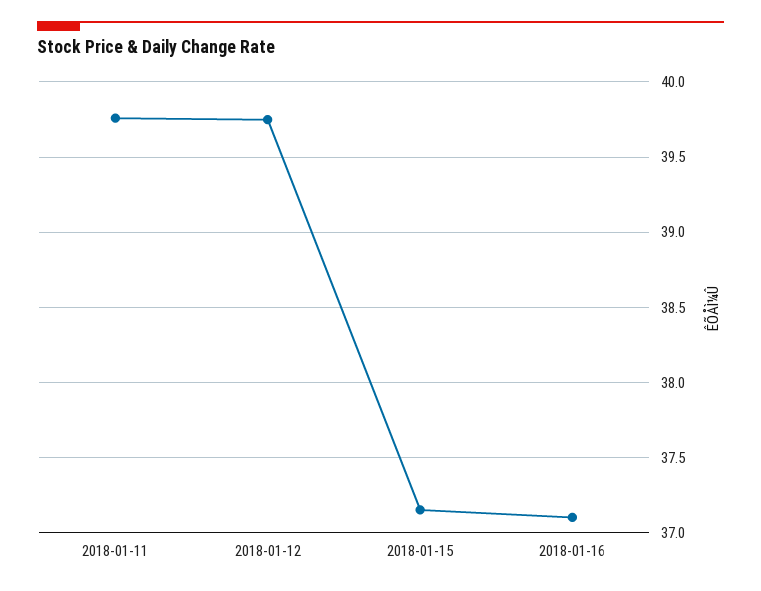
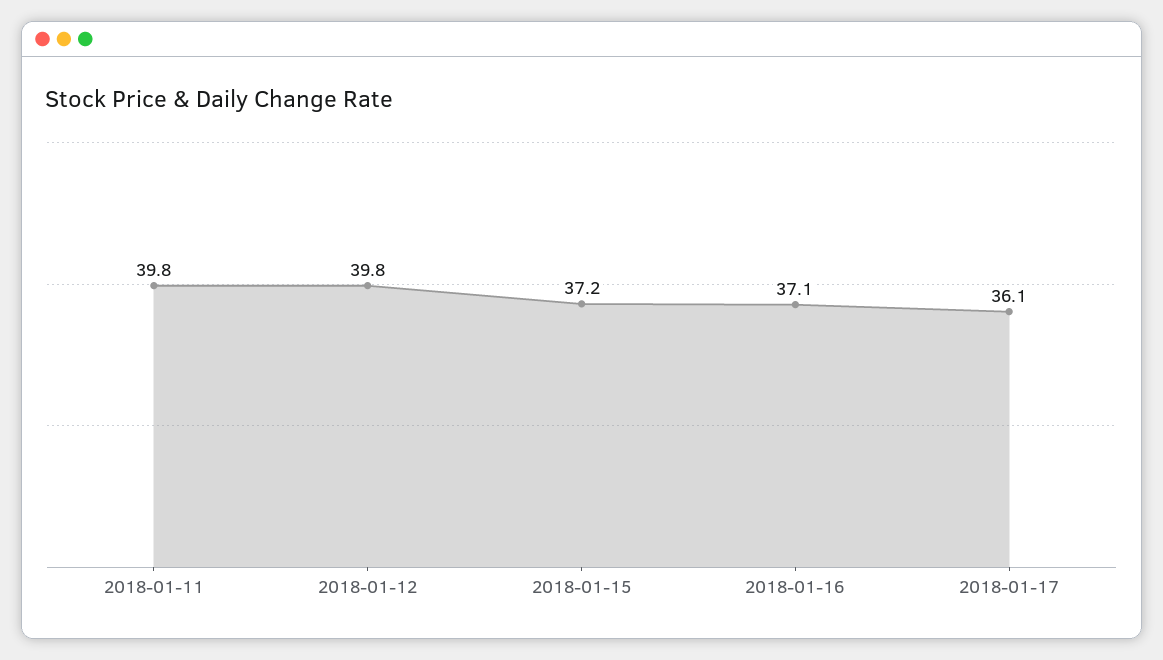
2018-01-17: none -> 36.1

